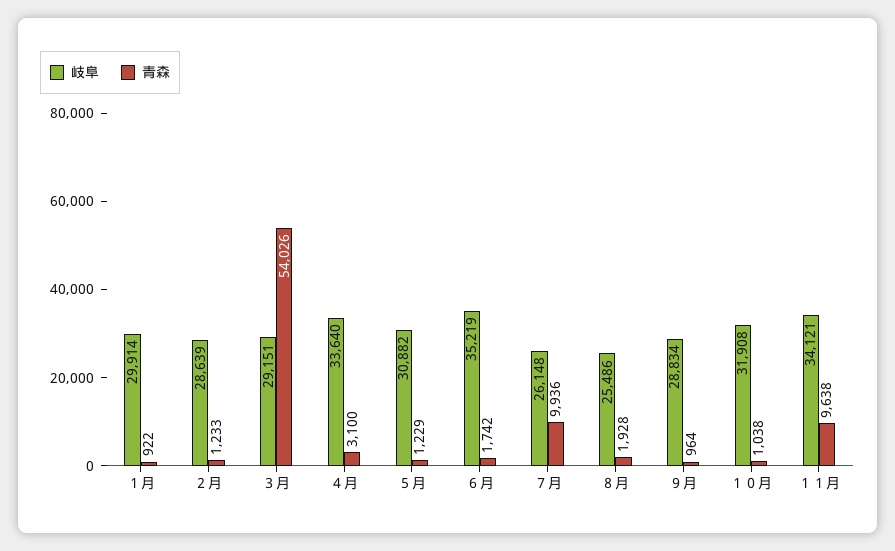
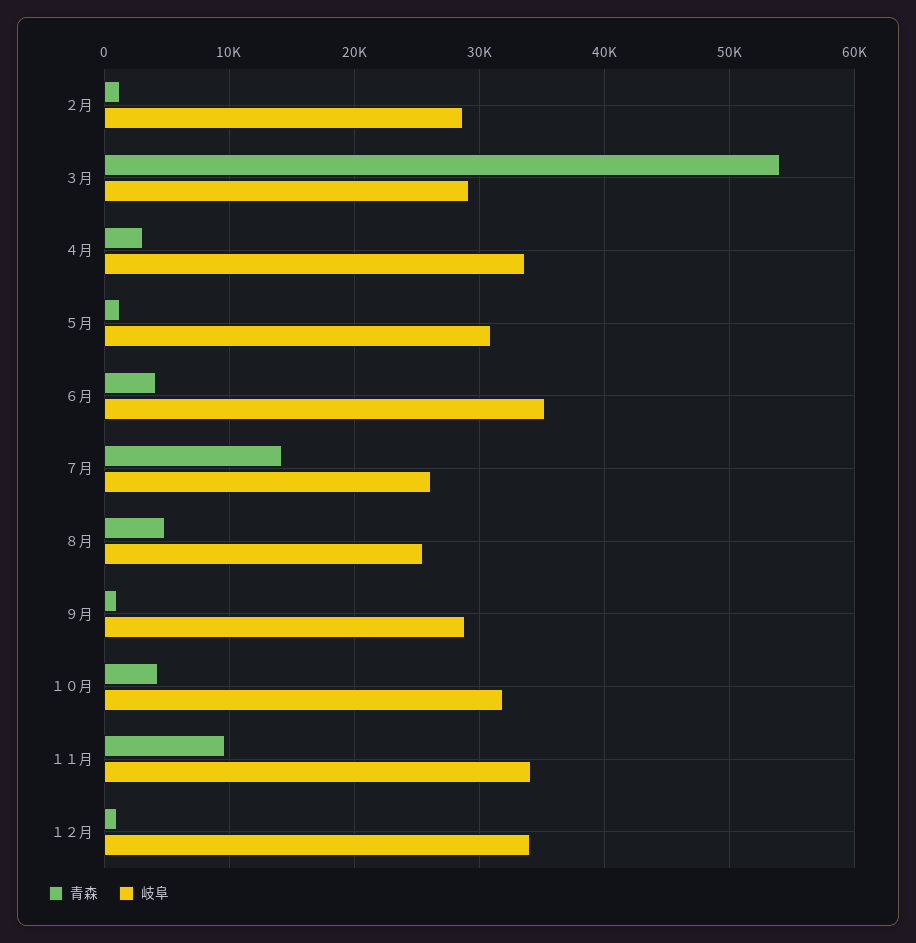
岐阜, １月: 29914 -> none
青森, １月: 922 -> none
青森, ６月: 1742 -> 4000
青森, ７月: 9936 -> 14000
青森, ８月: 1928 -> 5000
青森, １０月: 1038 -> 4000
青森, １２月: none -> 1000
岐阜, １２月: none -> 34000

